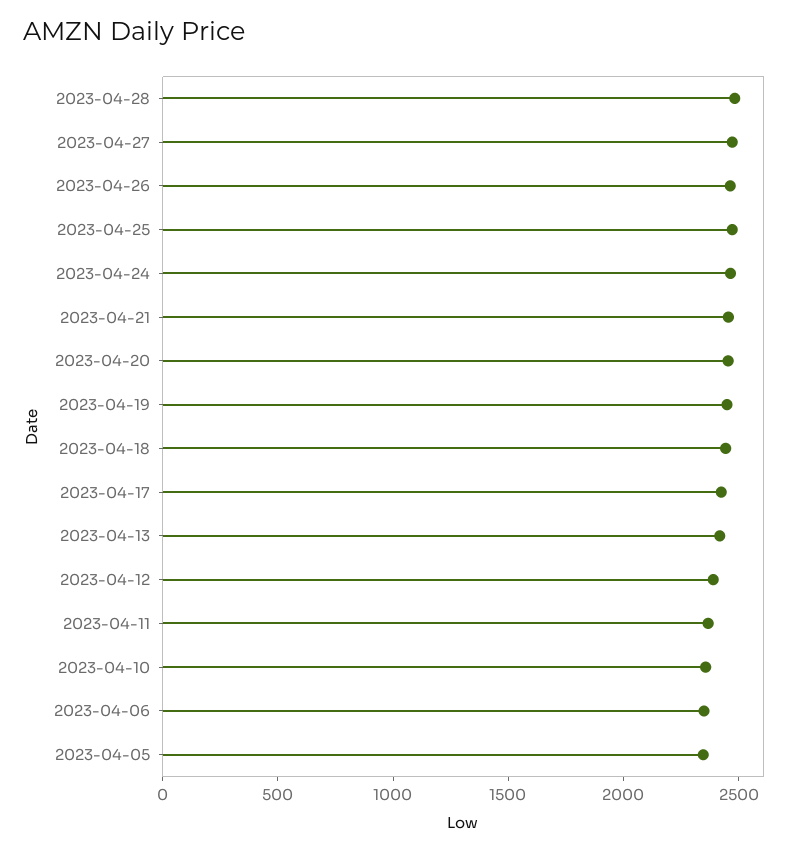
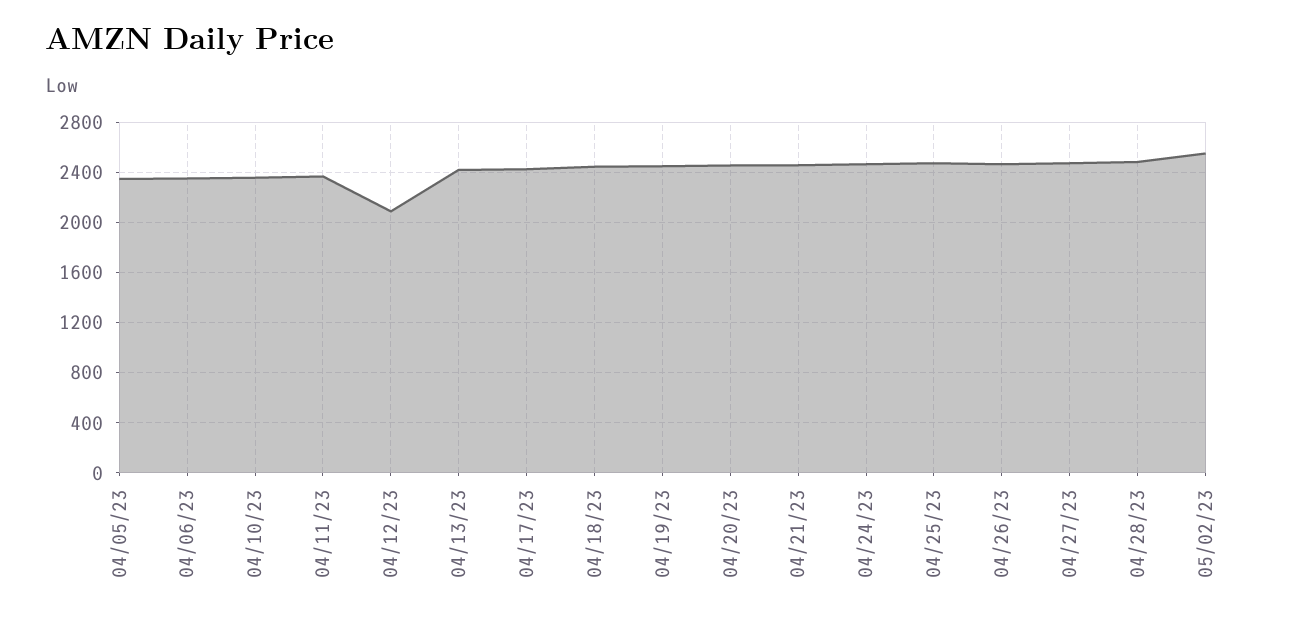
2023-04-12: 2400 -> 2100
05/02/23: none -> 2550

